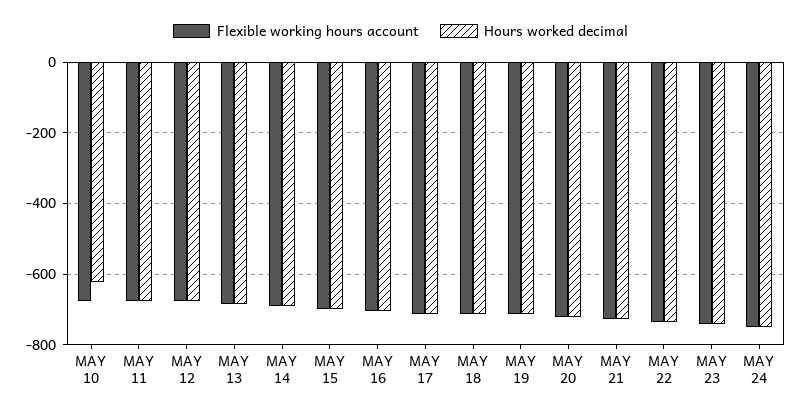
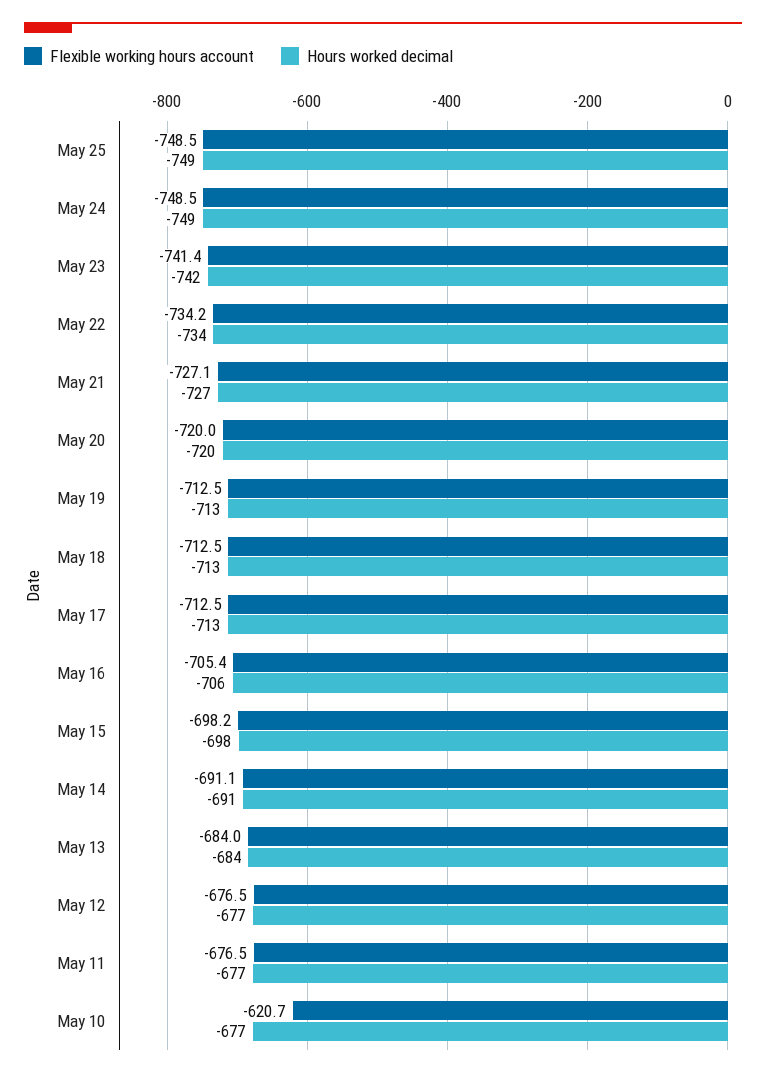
Flexible working hours account, MAY 10: -680 -> -620.7
Hours worked decimal, MAY 10: -620 -> -677
Flexible working hours account, May 25: none -> -748.5
Hours worked decimal, May 25: none -> -749

